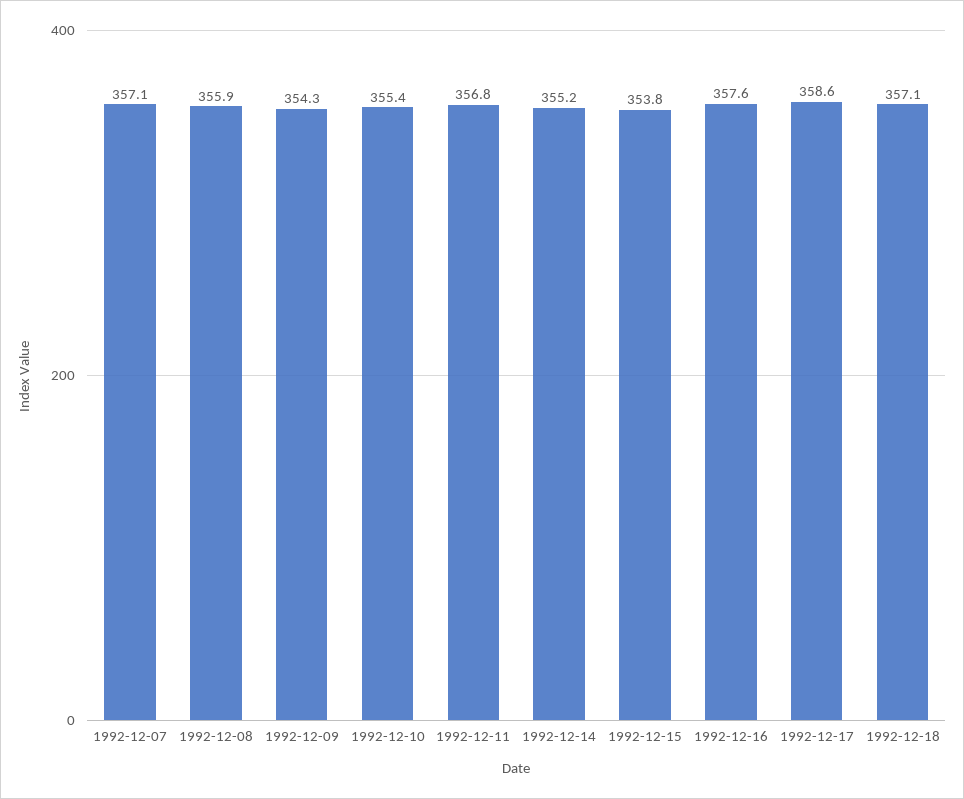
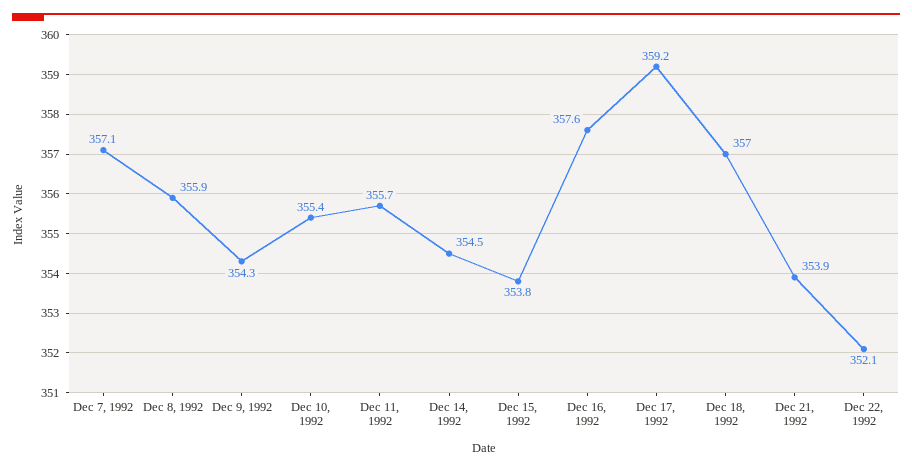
1992-12-11: 356.8 -> 355.7
1992-12-14: 355.2 -> 354.5
1992-12-17: 358.6 -> 359.2
1992-12-18: 357.1 -> 357
Dec 21, 1992: none -> 353.9
Dec 22, 1992: none -> 352.1

